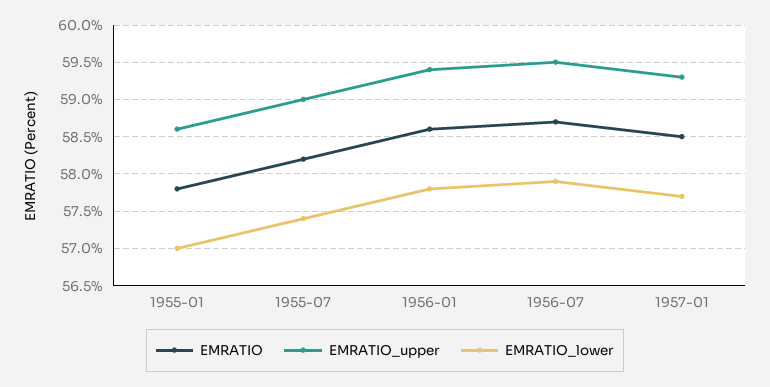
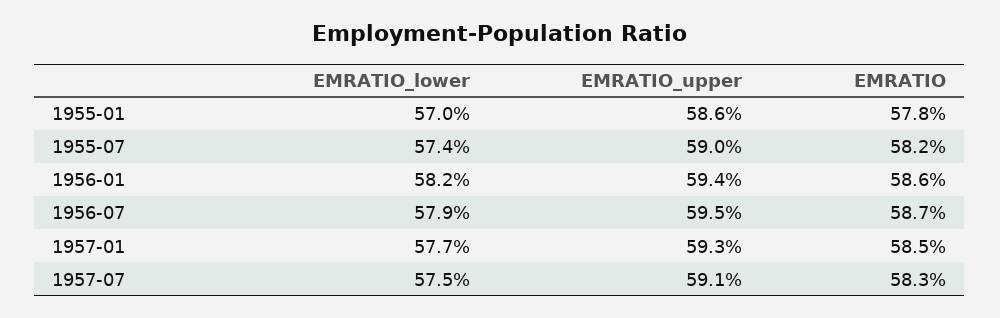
EMRATIO_lower, 1956-01: 57.8 -> 58.2
EMRATIO_lower, 1957-07: none -> 57.5
EMRATIO_upper, 1957-07: none -> 59.1
EMRATIO, 1957-07: none -> 58.3

